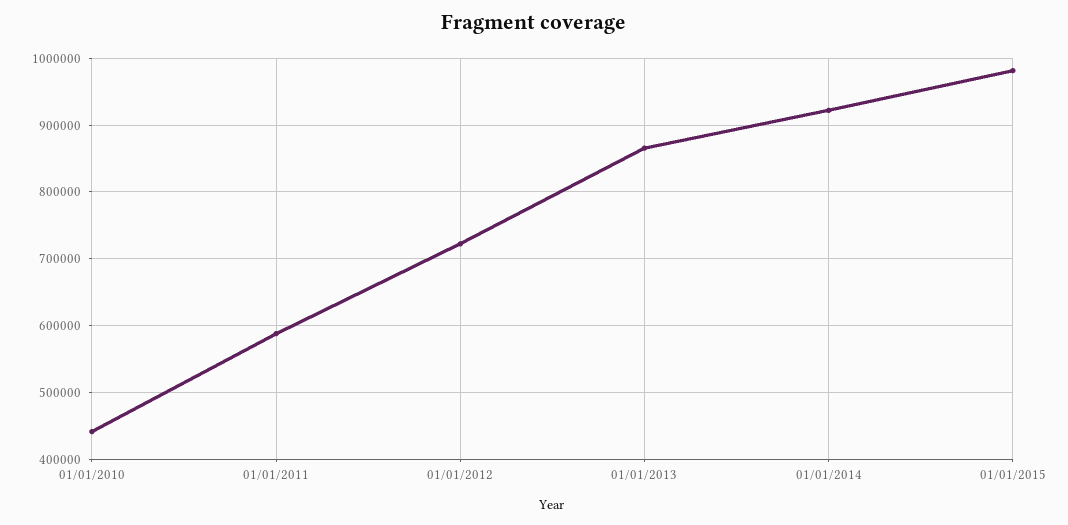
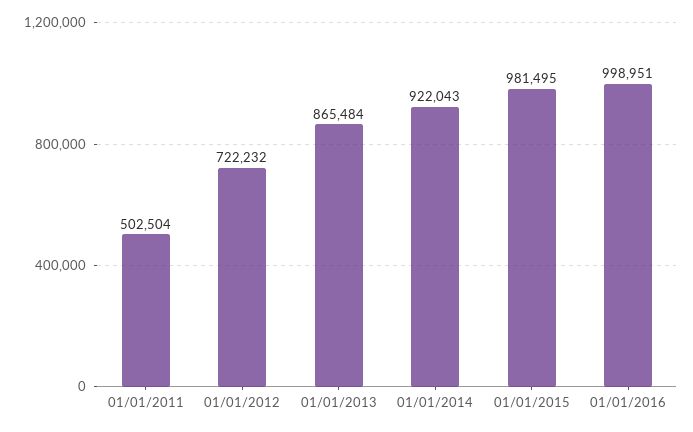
01/01/2010: 440000 -> none
01/01/2011: 590000 -> 502504
01/01/2016: none -> 998951

